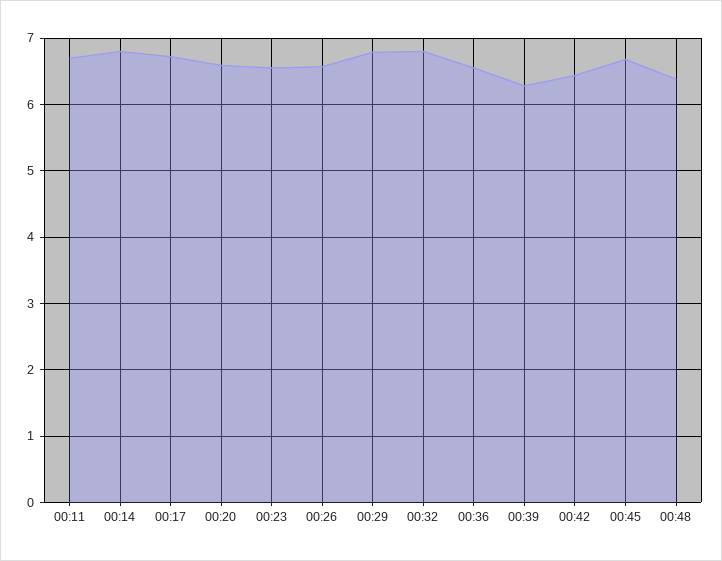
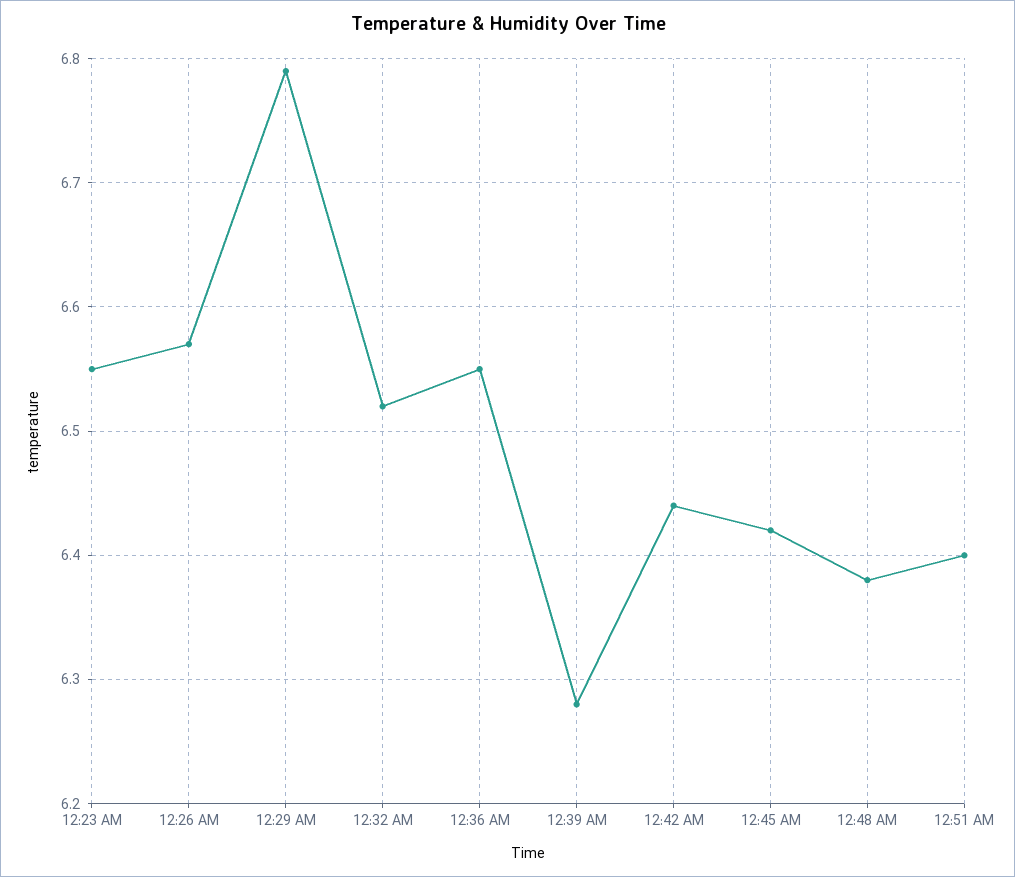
00:11: 6.7 -> none
00:14: 6.8 -> none
00:17: 6.7 -> none
00:20: 6.6 -> none
00:32: 6.8 -> 6.52
00:45: 6.7 -> 6.42
12:51 AM: none -> 6.4

